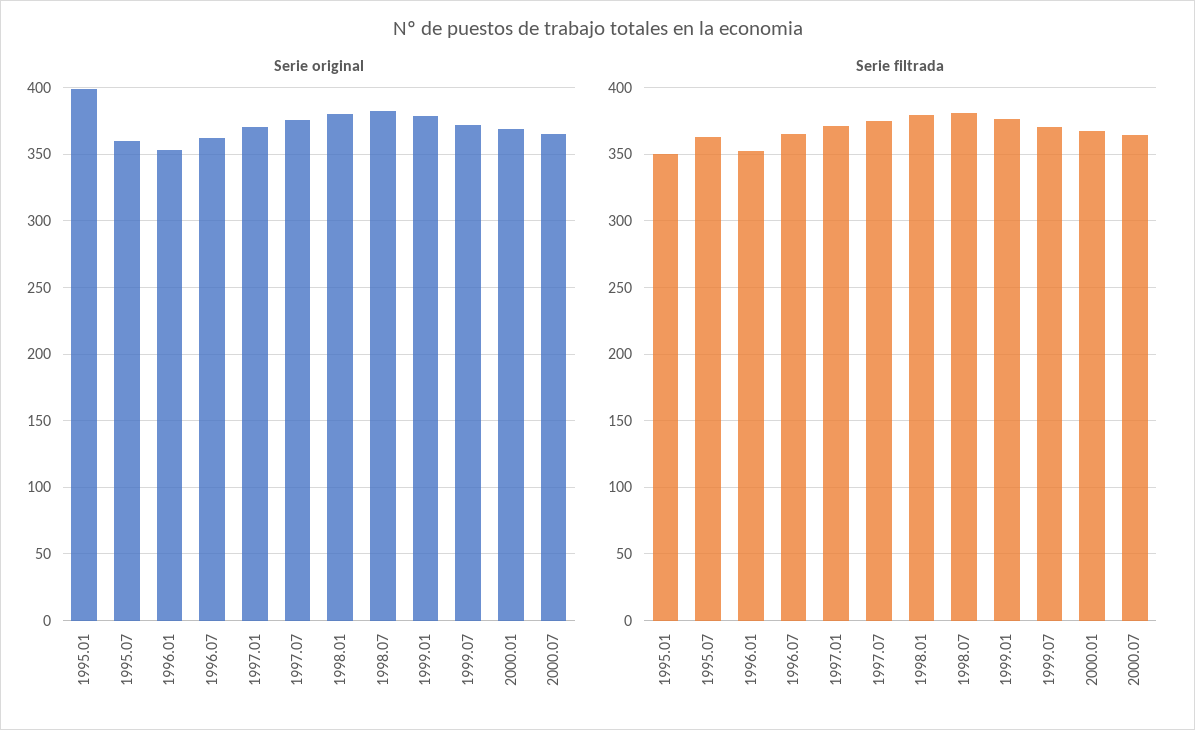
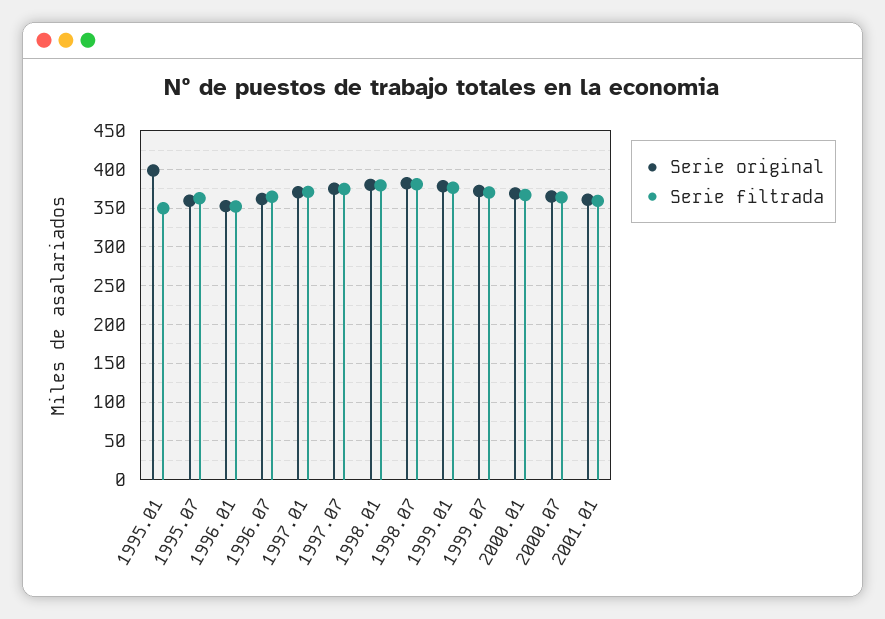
Serie original, 2001.01: none -> 360
Serie filtrada, 2001.01: none -> 360

